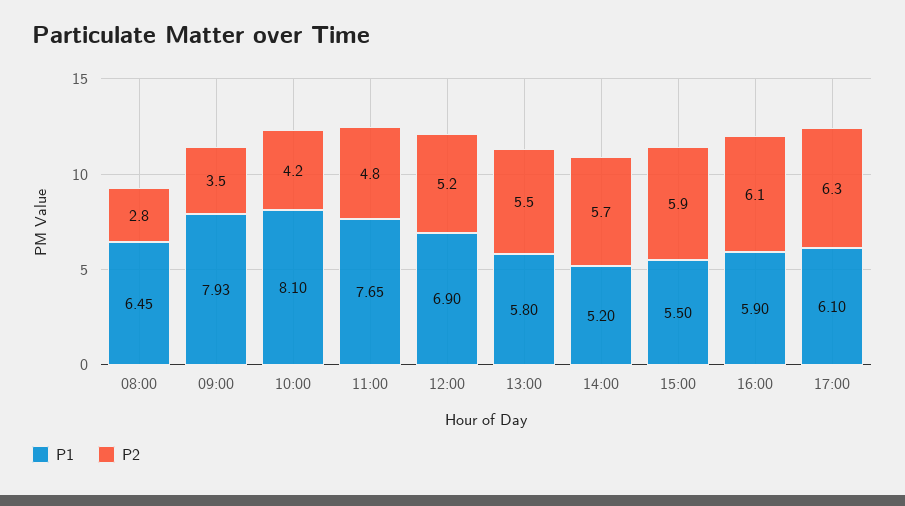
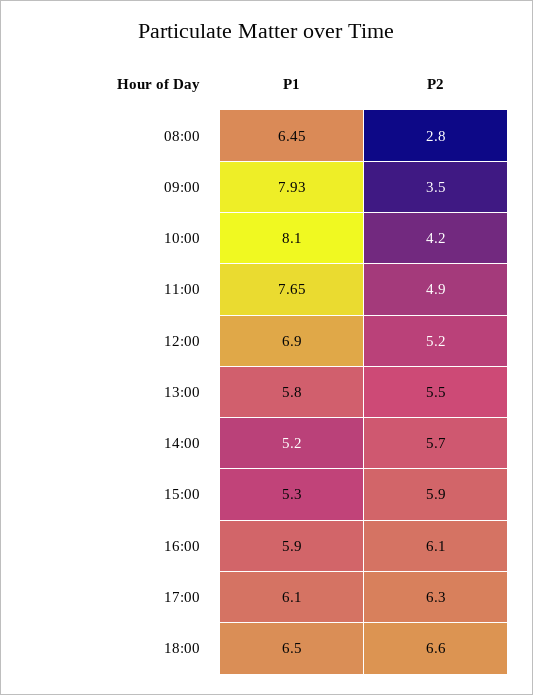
P2, 11:00: 4.8 -> 4.9
P1, 15:00: 5.5 -> 5.3
P1, 18:00: none -> 6.5
P2, 18:00: none -> 6.6

